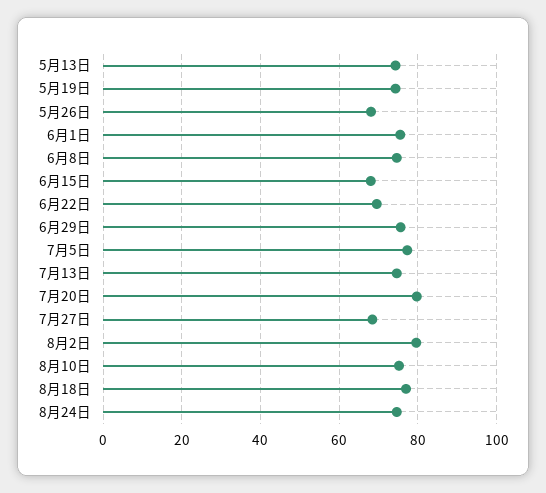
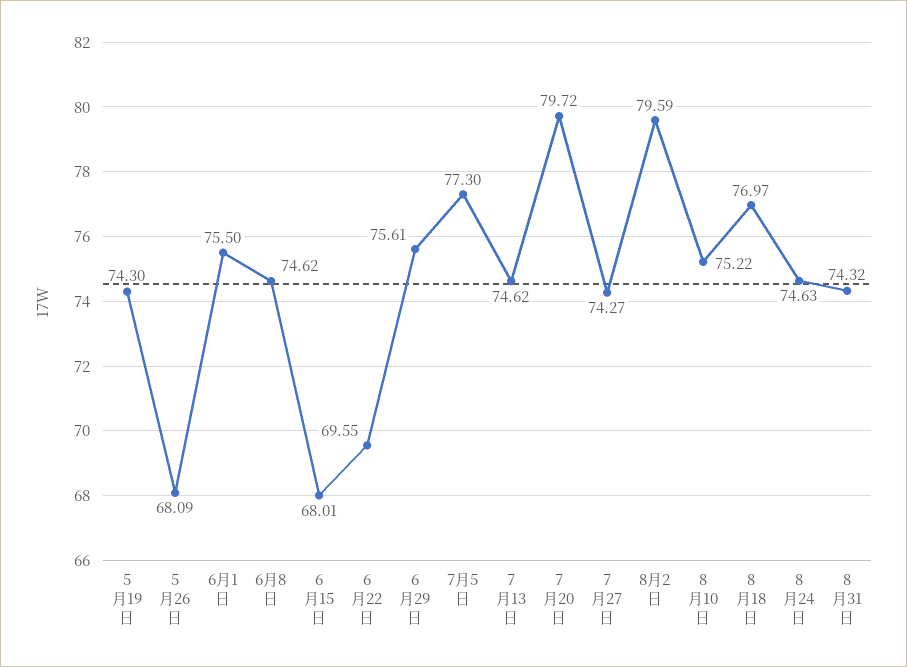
5月13日: 74 -> none
7月27日: 68 -> 74.27
8月31日: none -> 74.32

